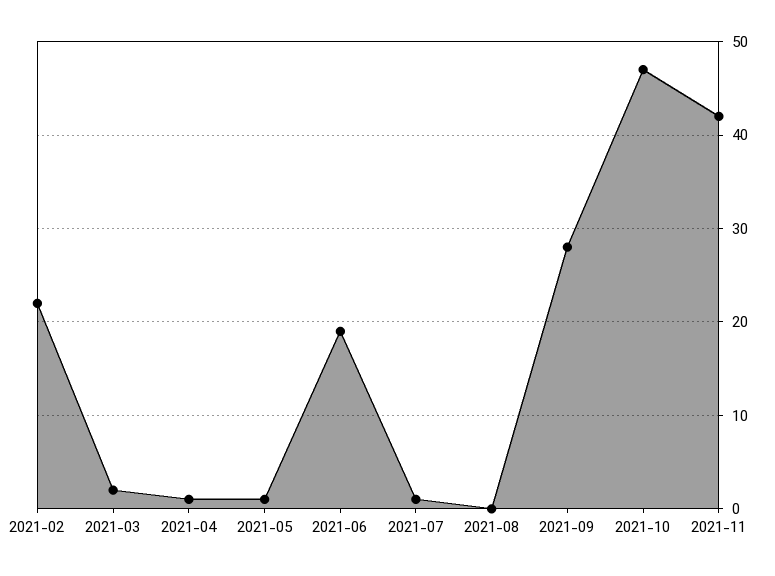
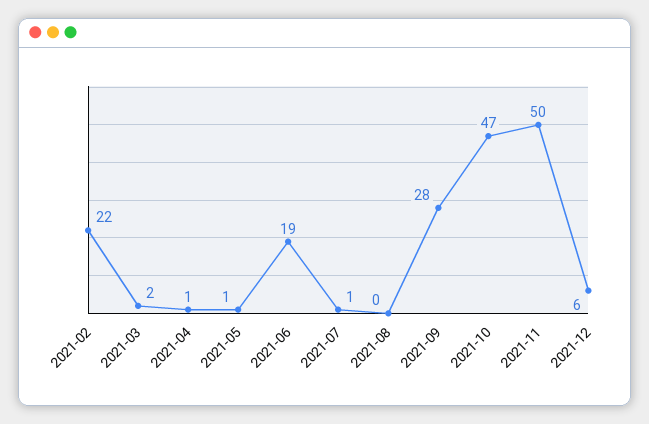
2021-11: 42 -> 50
2021-12: none -> 6

